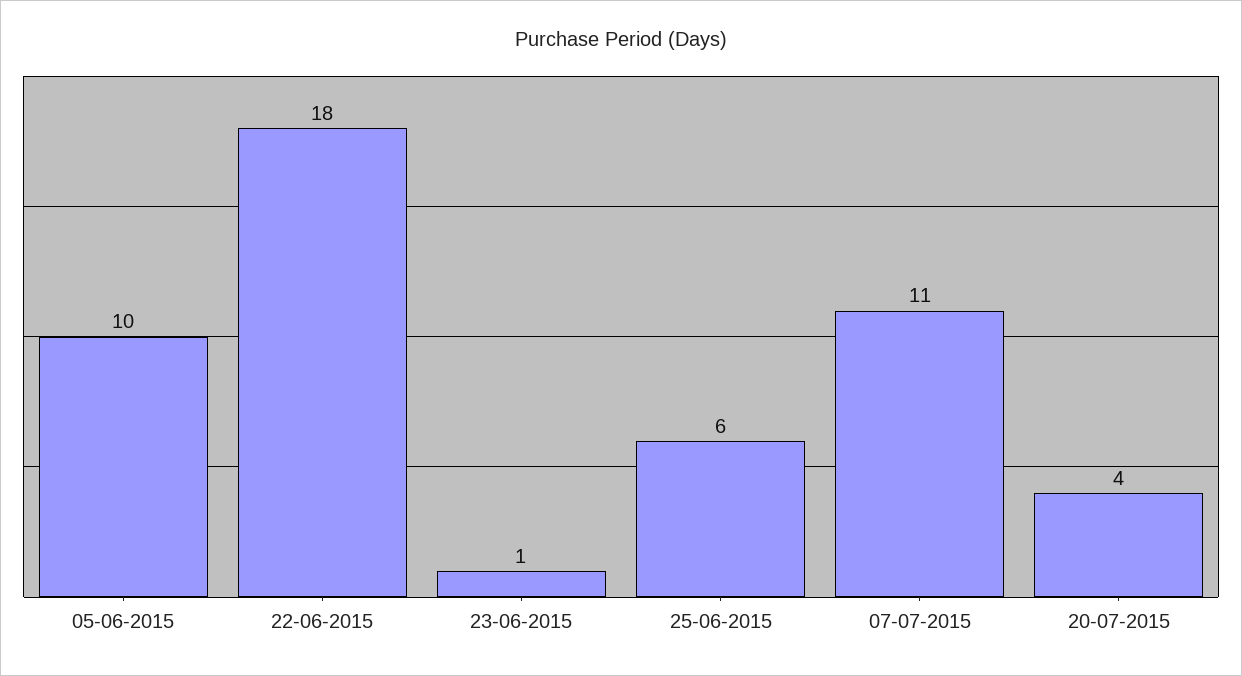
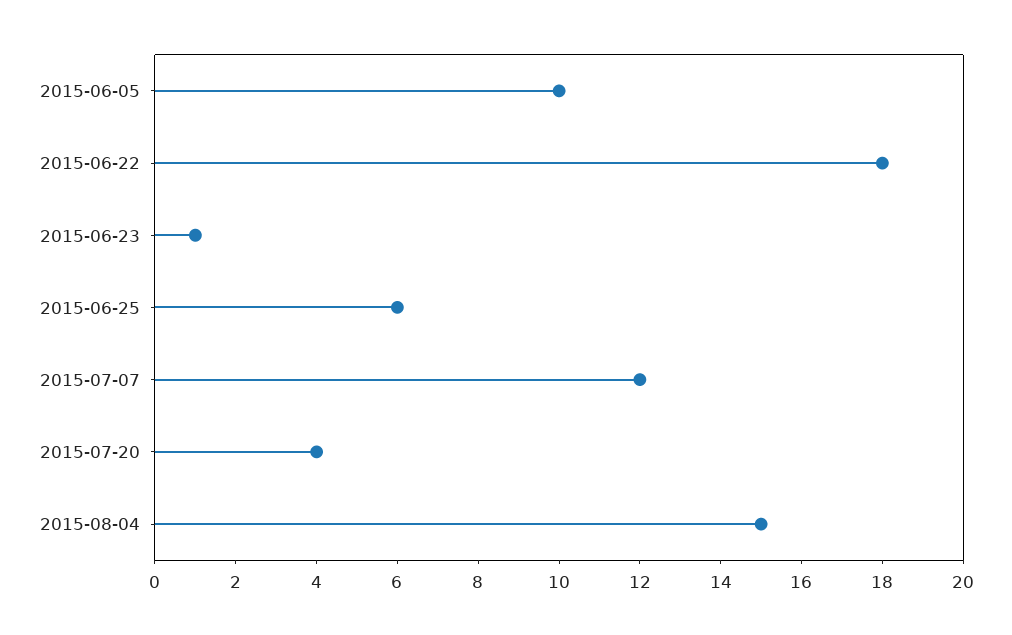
07-07-2015: 11 -> 12
2015-08-04: none -> 15

